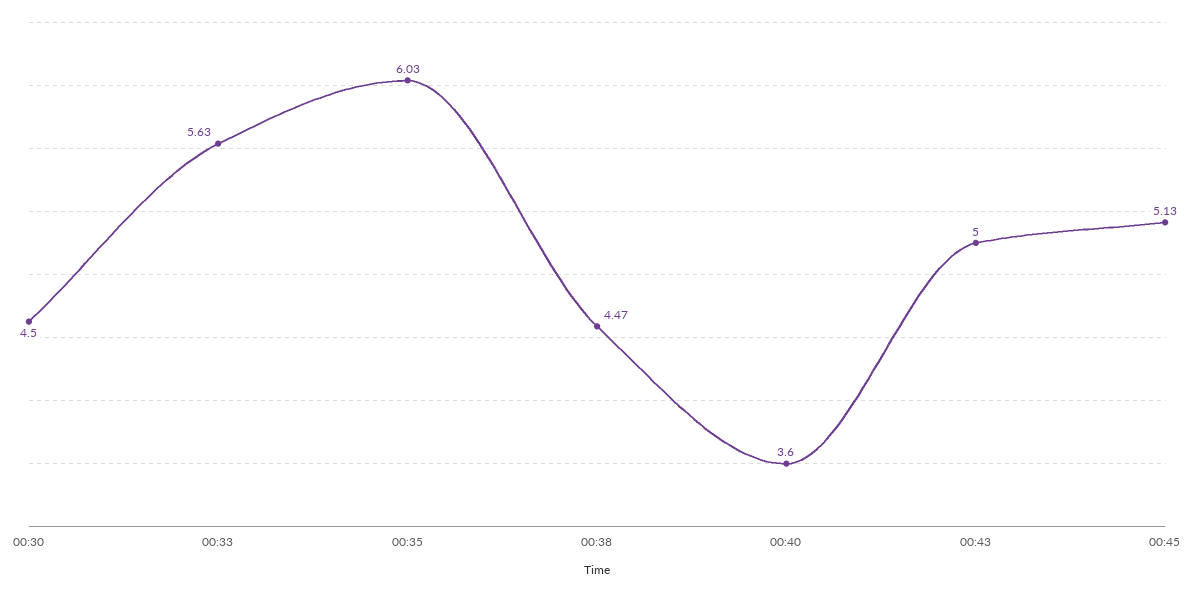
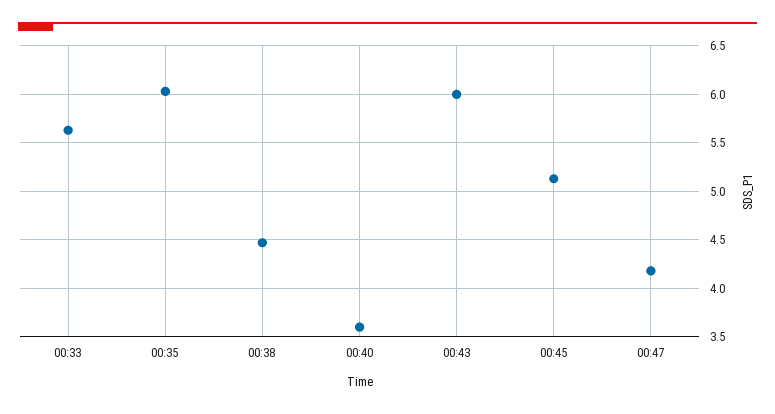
00:30: 4.5 -> none
00:43: 5 -> 6
00:47: none -> 4.2

